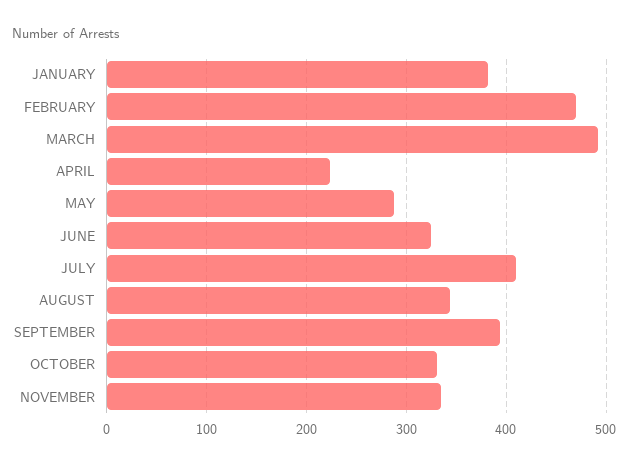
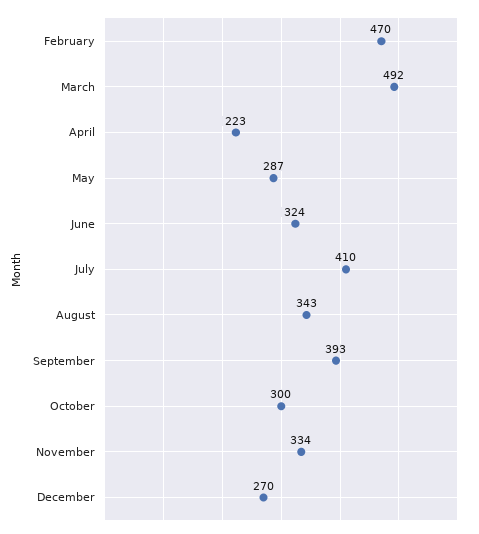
JANUARY: 380 -> none
OCTOBER: 330 -> 300
December: none -> 270

